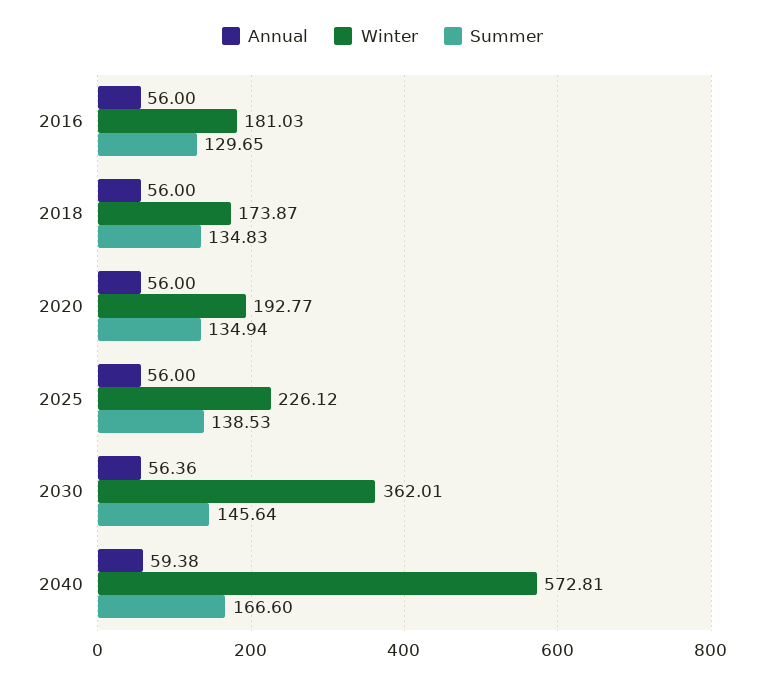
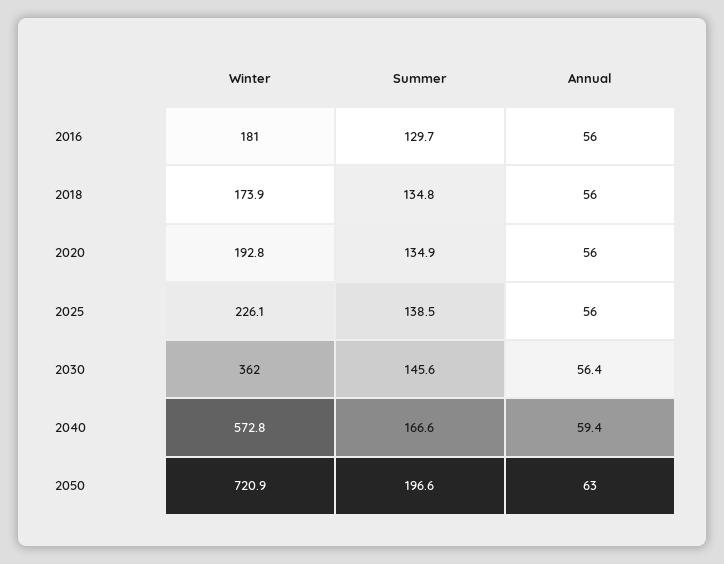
Winter, 2050: none -> 720.9
Summer, 2050: none -> 196.6
Annual, 2050: none -> 63

